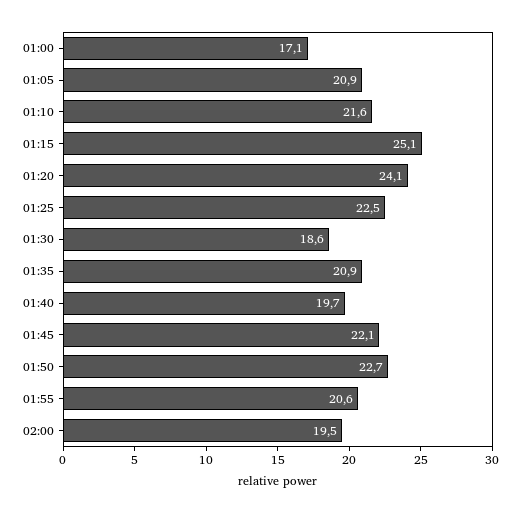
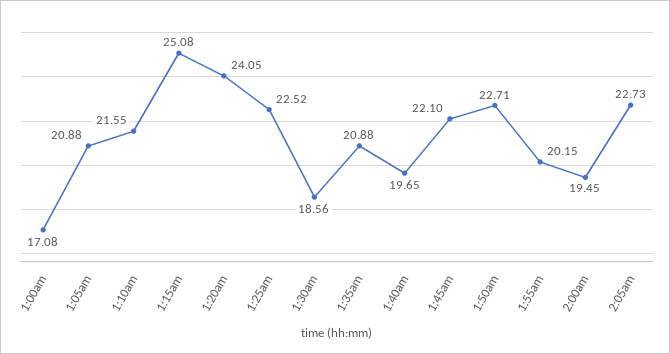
01:55: 20.6 -> 20.15
2:05am: none -> 22.73

